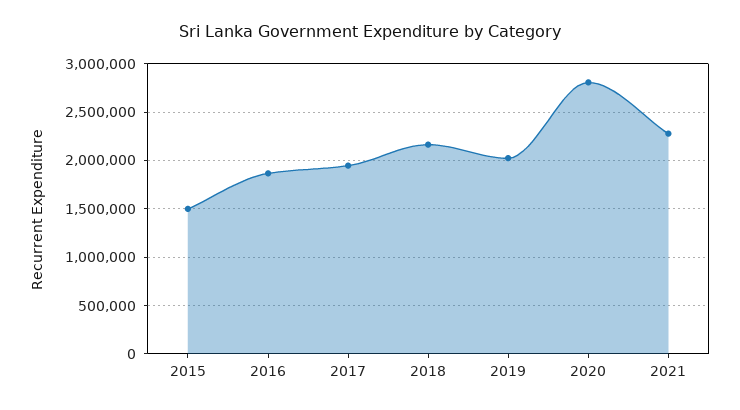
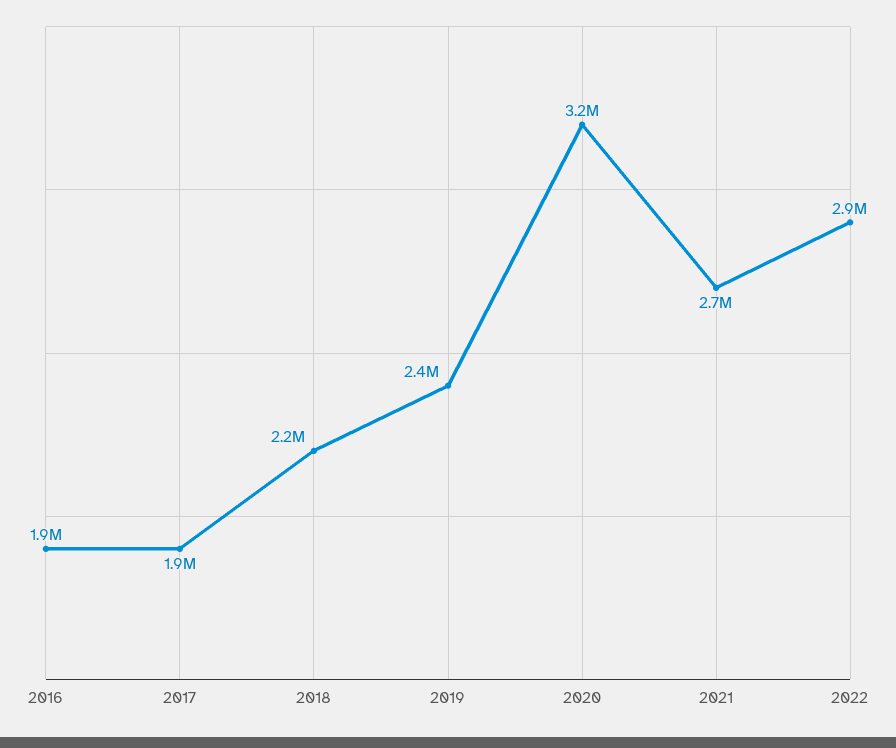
2015: 1500000 -> none
2019: 2000000 -> 2400000
2020: 2800000 -> 3200000
2021: 2300000 -> 2700000
2022: none -> 2900000

